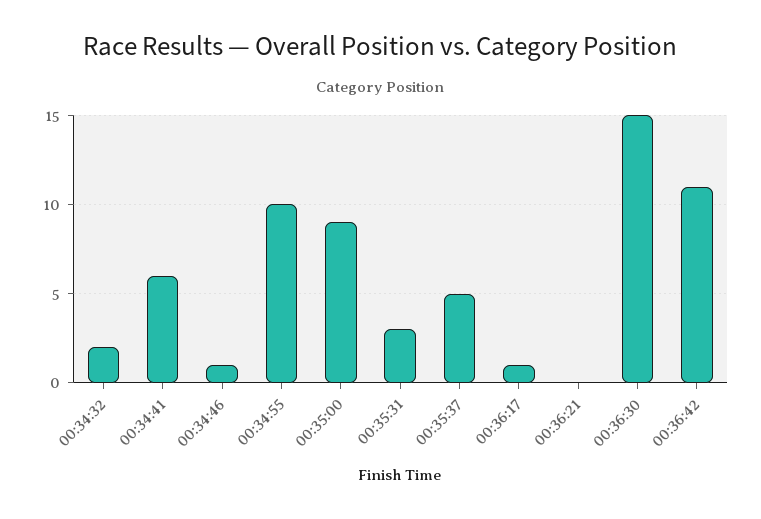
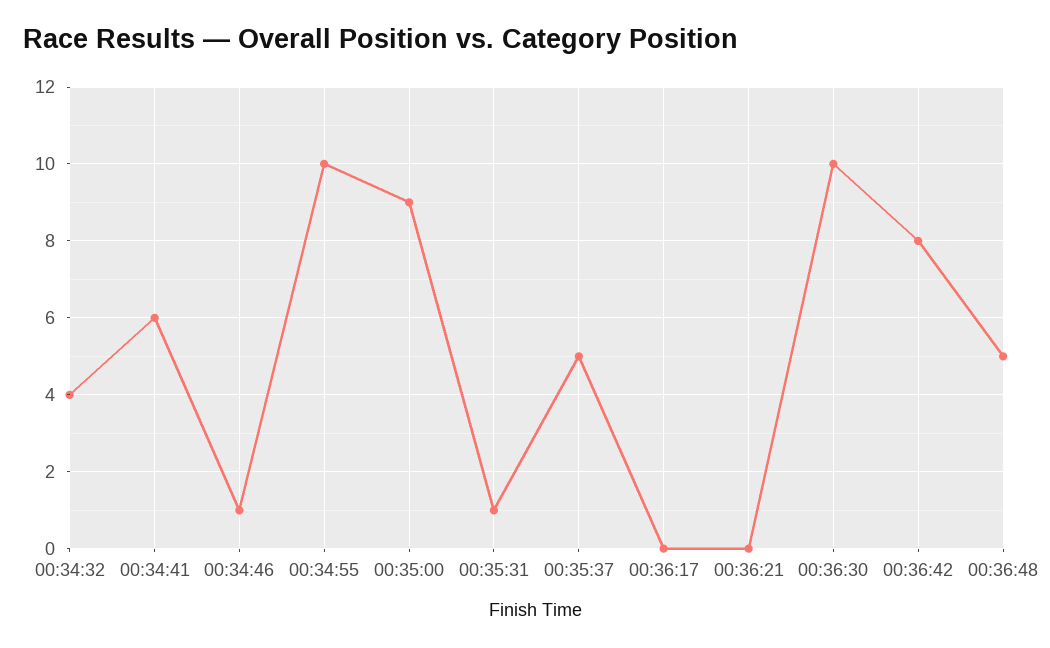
00:34:32: 2 -> 4
00:35:31: 3 -> 1
00:36:17: 1 -> 0
00:36:30: 15 -> 10
00:36:42: 11 -> 8
00:36:48: none -> 5

